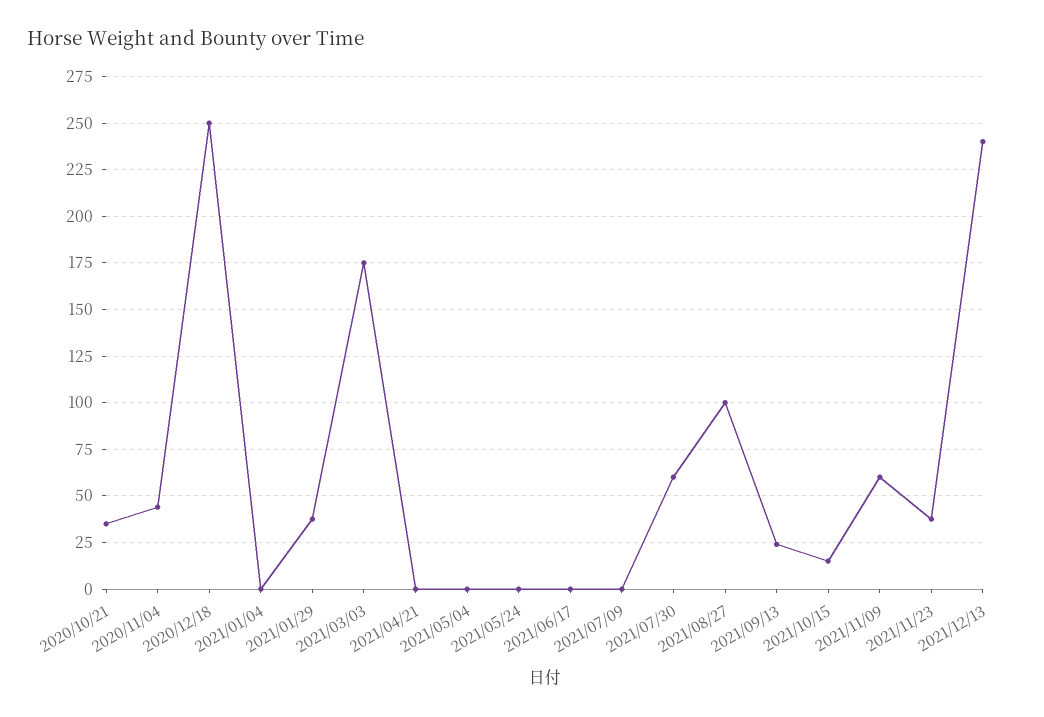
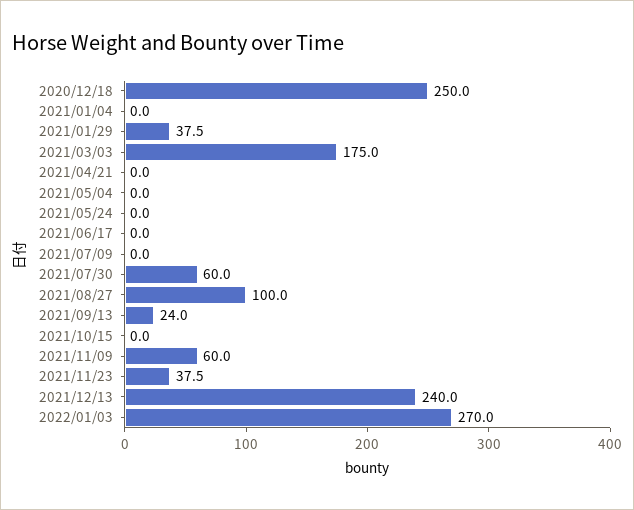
2020/10/21: 35 -> none
2020/11/04: 45 -> none
2021/10/15: 15 -> 0
2022/01/03: none -> 270

